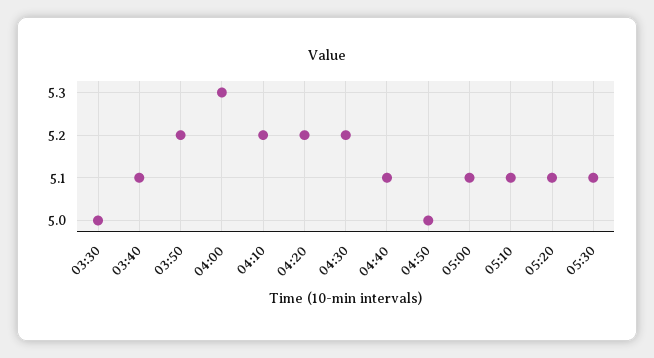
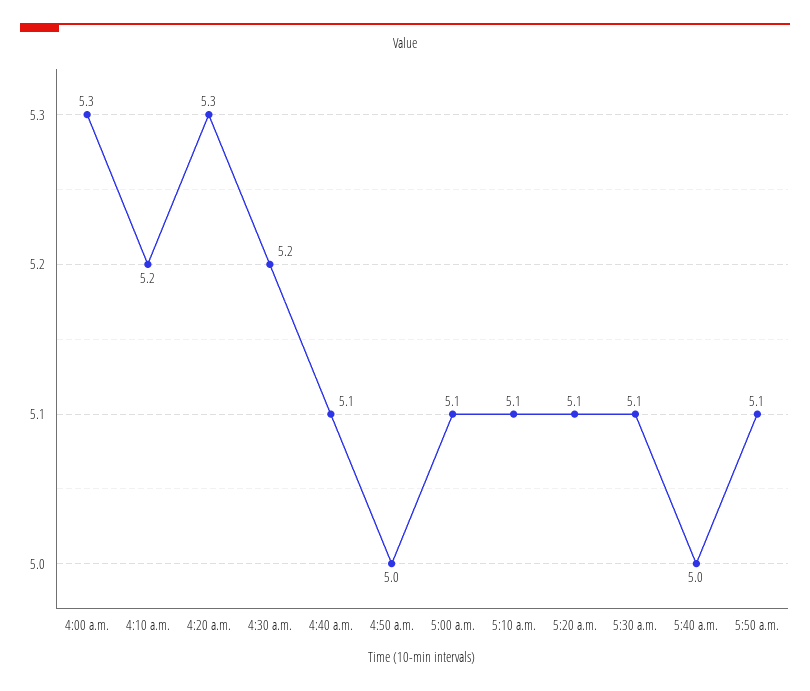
03:30: 5 -> none
03:40: 5.1 -> none
03:50: 5.2 -> none
04:20: 5.2 -> 5.3
5:40 a.m.: none -> 5
5:50 a.m.: none -> 5.1

